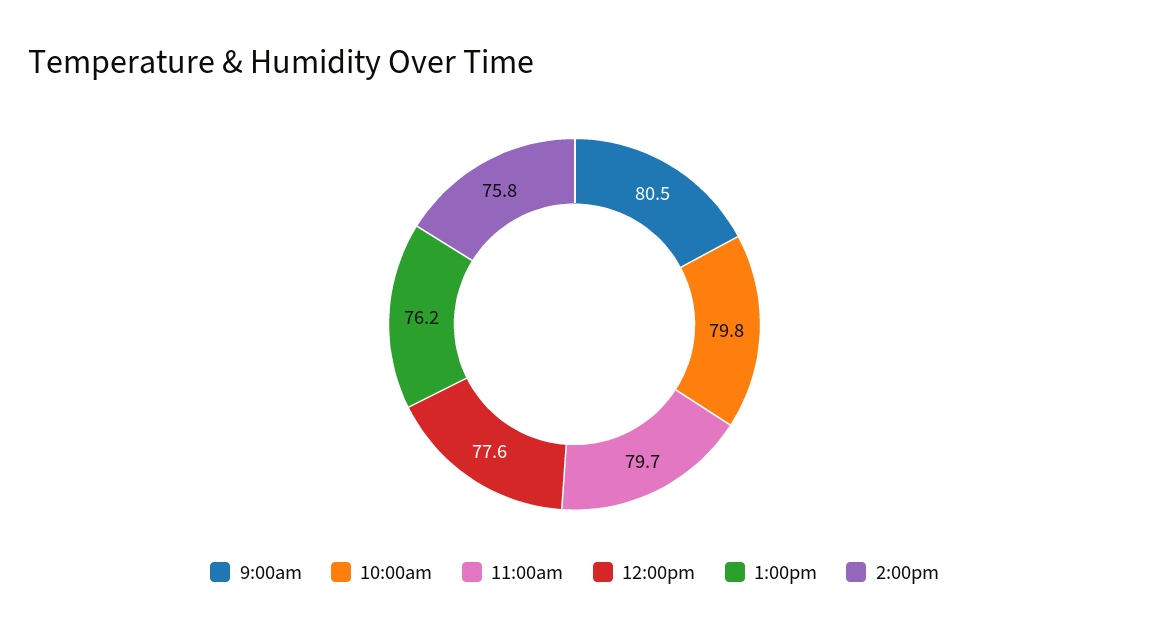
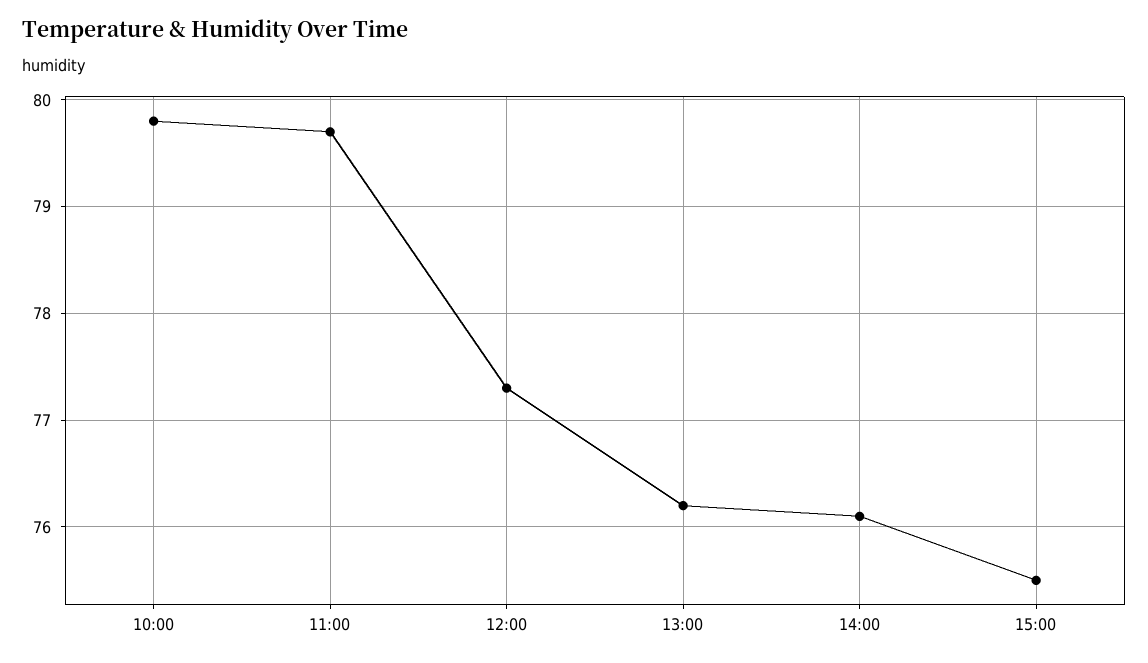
9:00am: 80.5 -> none
12:00pm: 77.6 -> 77.3
2:00pm: 75.8 -> 76.1
15:00: none -> 75.5

